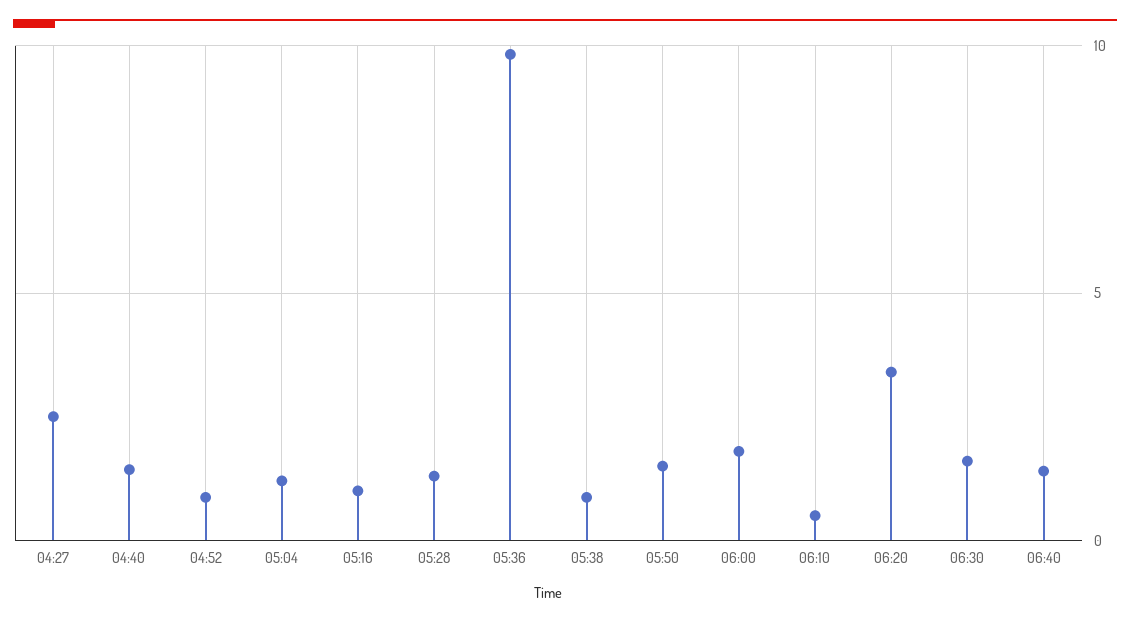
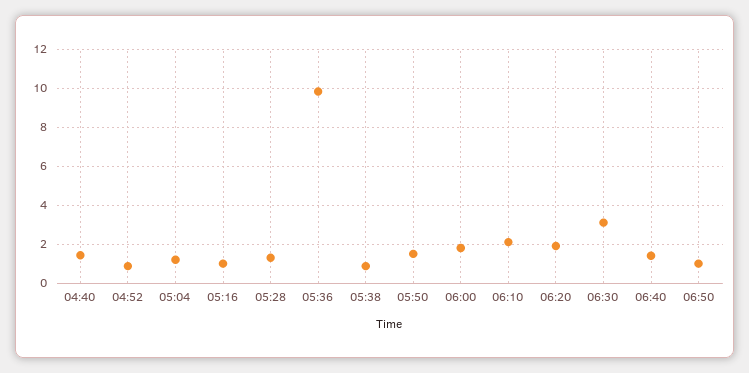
04:27: 2.5 -> none
06:10: 0.5 -> 2
06:20: 3.5 -> 2
06:30: 1.5 -> 3
06:50: none -> 1

